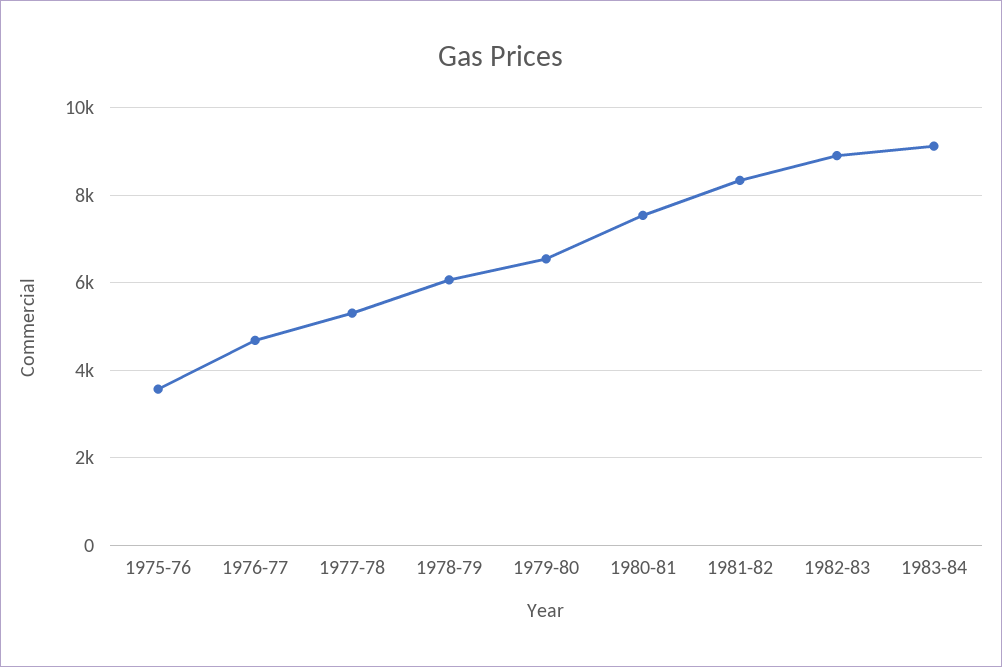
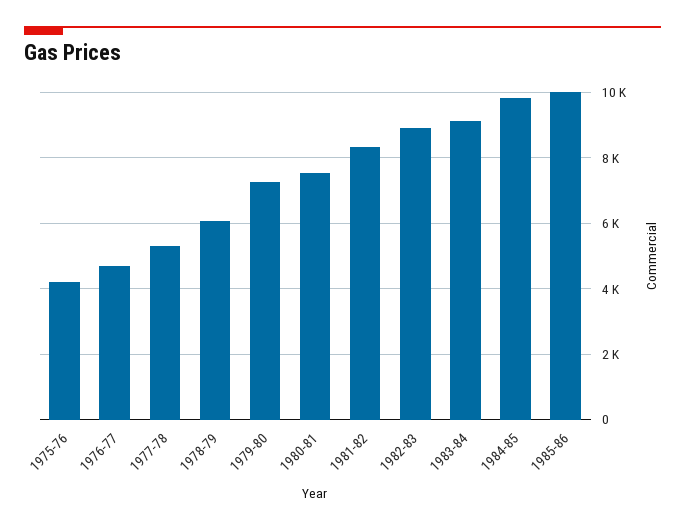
1975-76: 3600 -> 4200
1979-80: 6600 -> 7200
1984-85: none -> 9800
1985-86: none -> 10000

